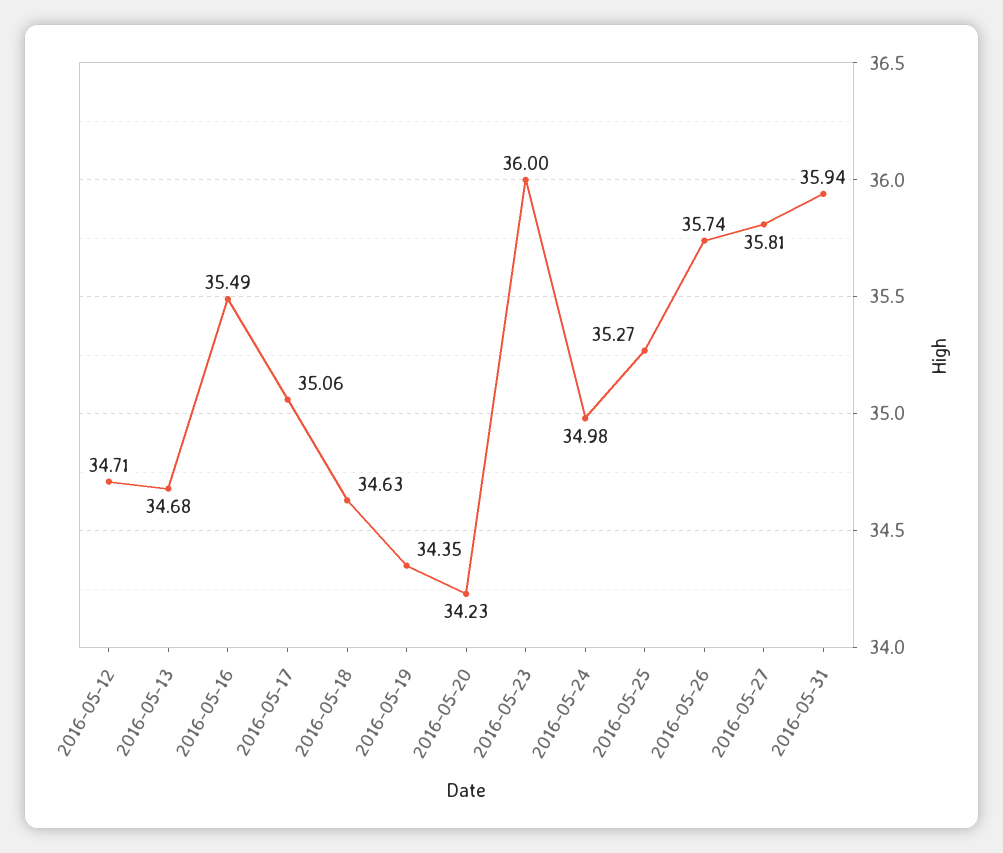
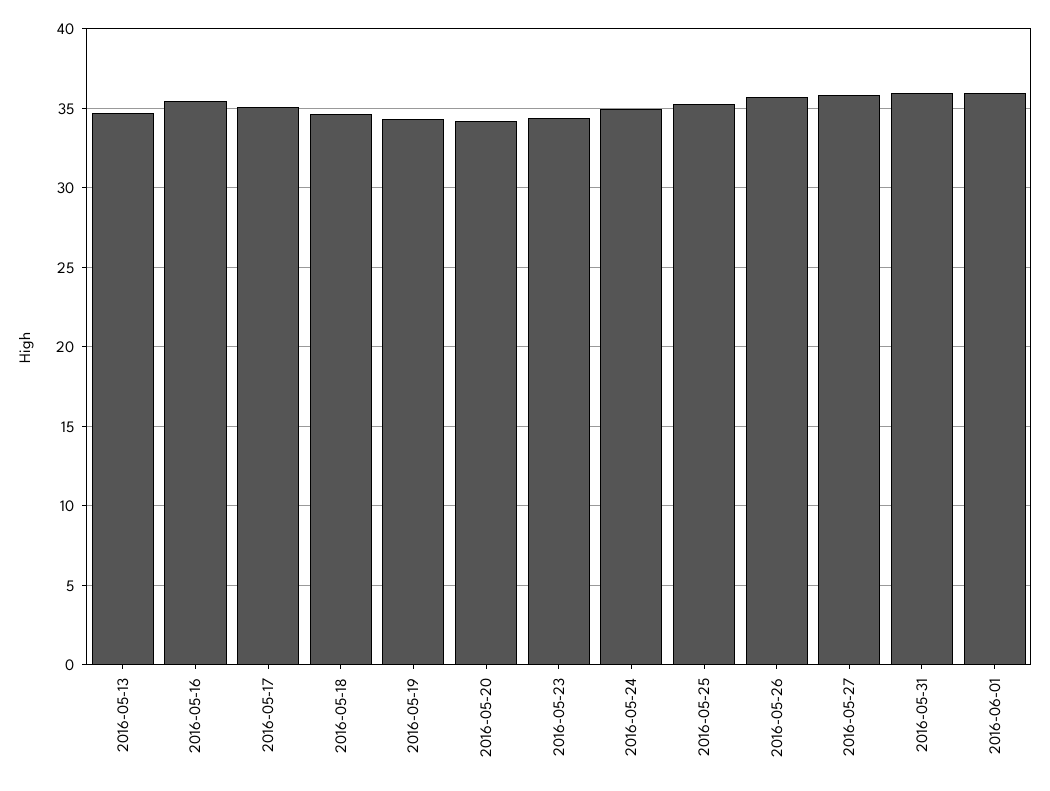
2016-05-12: 34.71 -> none
2016-05-23: 36 -> 34.5
2016-06-01: none -> 36

